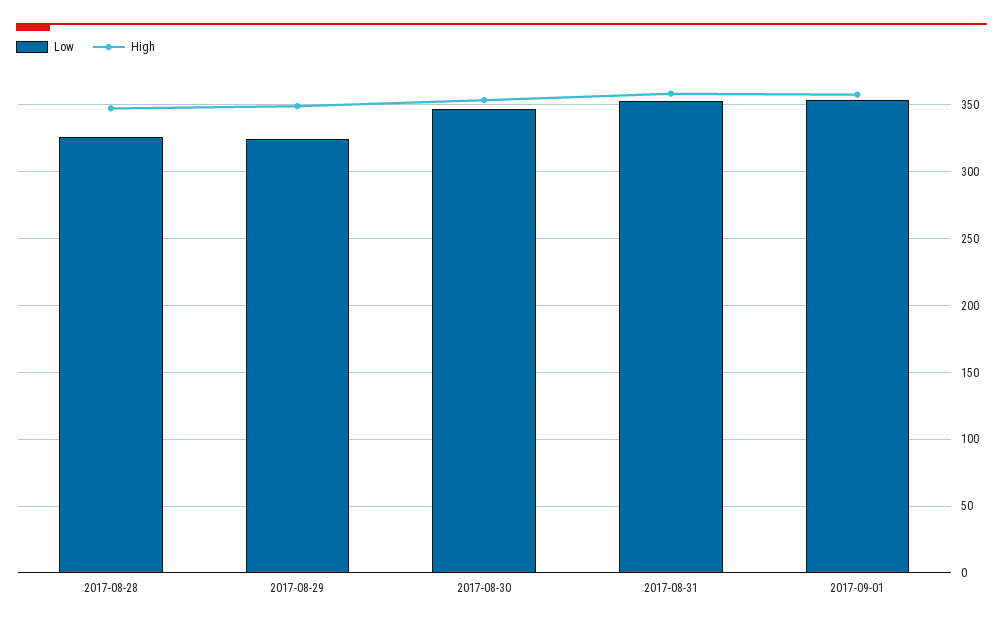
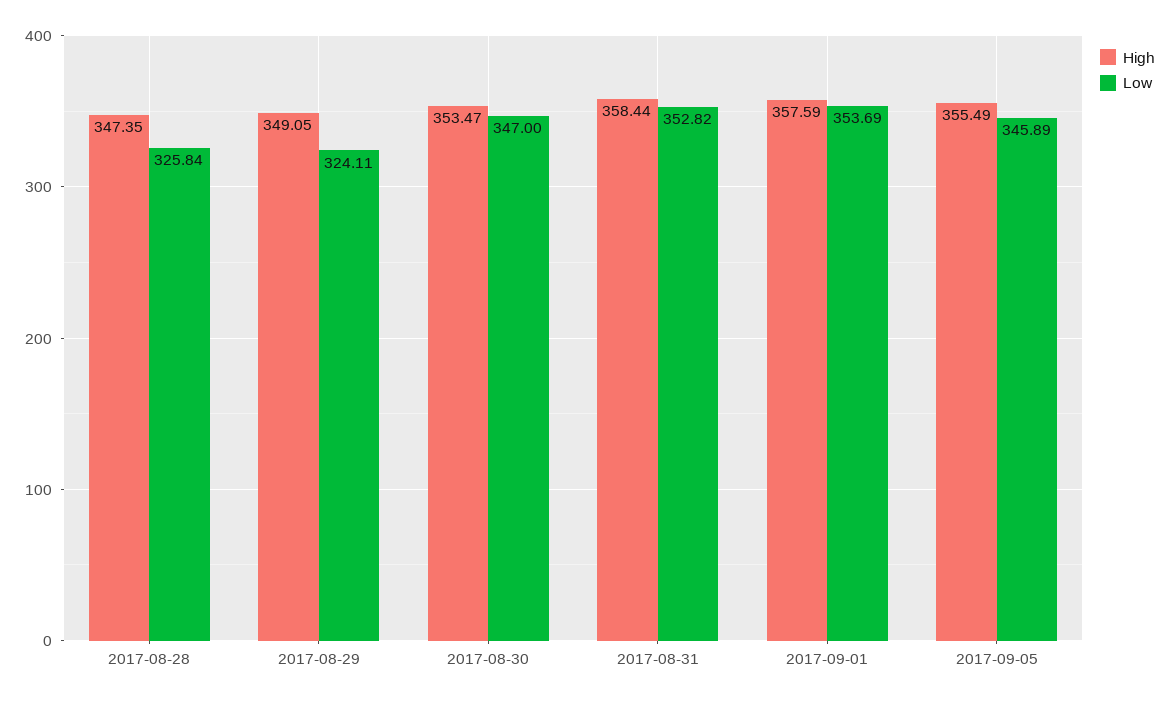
High, 2017-09-05: none -> 355.49
Low, 2017-09-05: none -> 345.89

